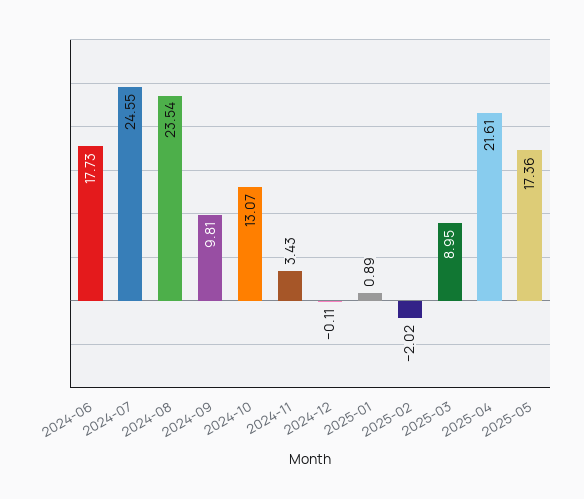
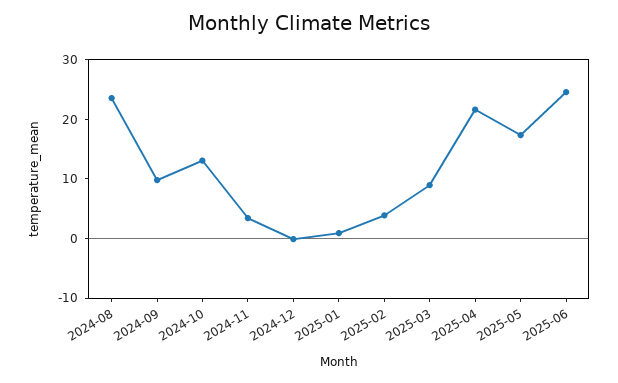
2024-06: 17.73 -> none
2024-07: 24.55 -> none
2025-02: -2.02 -> 4
2025-06: none -> 24

